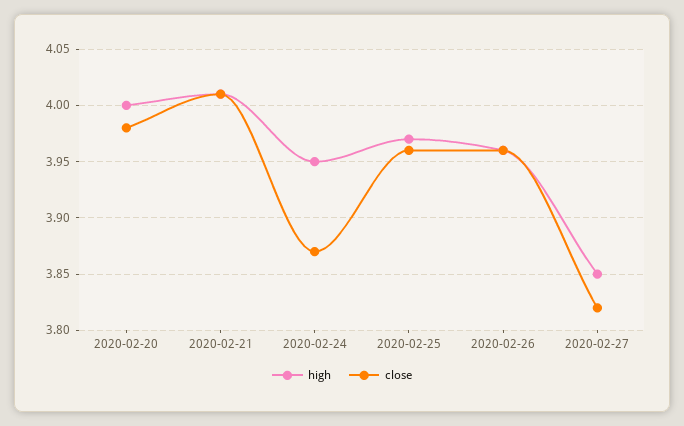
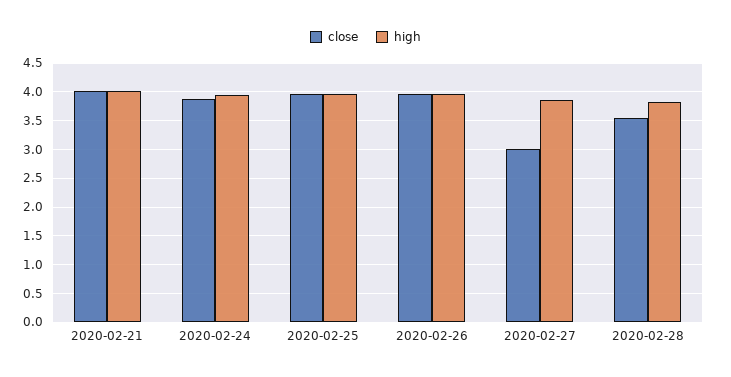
high, 2020-02-20: 4 -> none
close, 2020-02-20: 3.98 -> none
close, 2020-02-27: 3.82 -> 3
close, 2020-02-28: none -> 3.5
high, 2020-02-28: none -> 3.75

